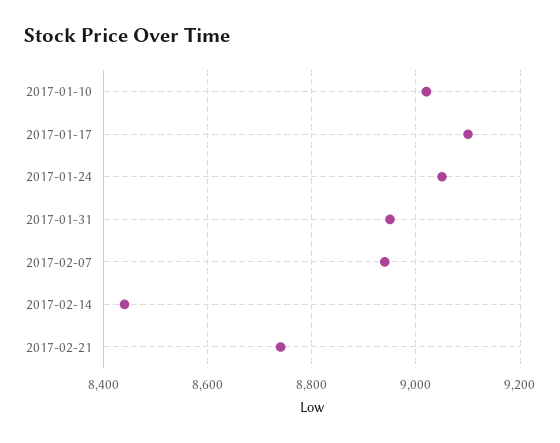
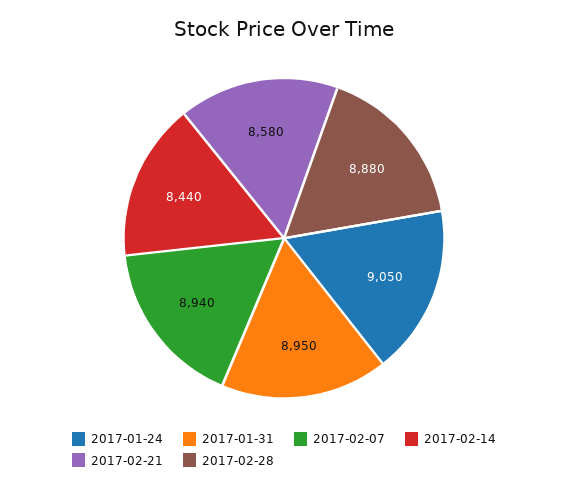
2017-01-10: 9020 -> none
2017-01-17: 9100 -> none
2017-02-21: 8740 -> 8580
2017-02-28: none -> 8880

